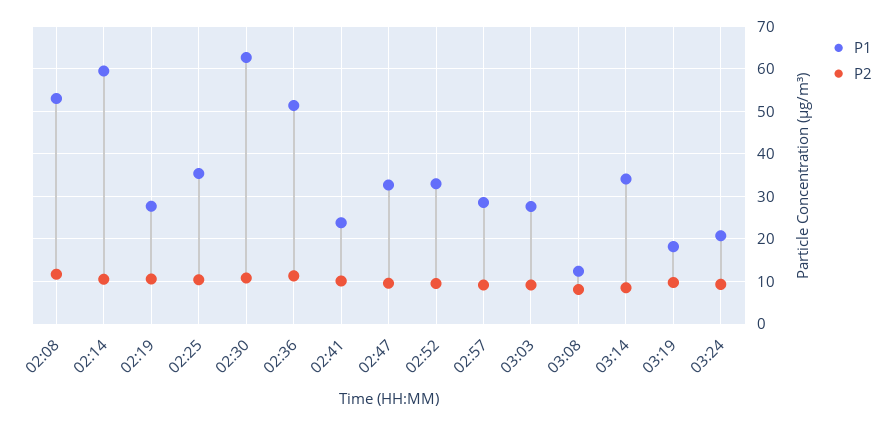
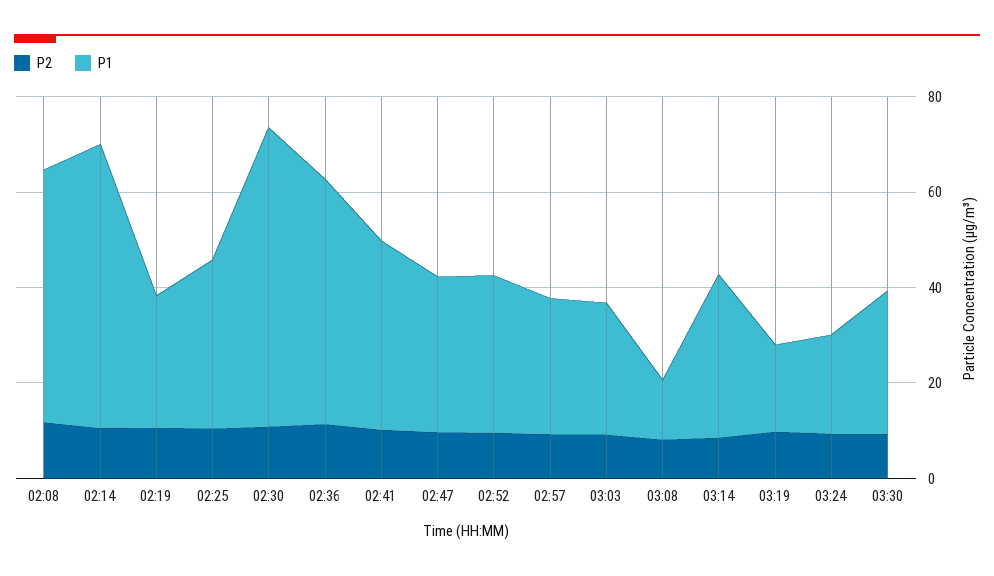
P1, 02:41: 24 -> 40
P2, 03:30: none -> 10
P1, 03:30: none -> 30

